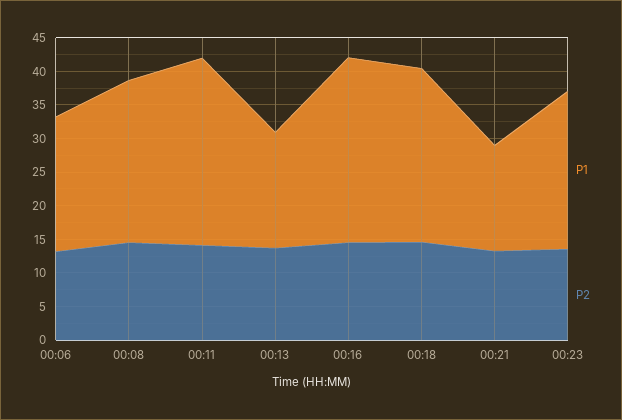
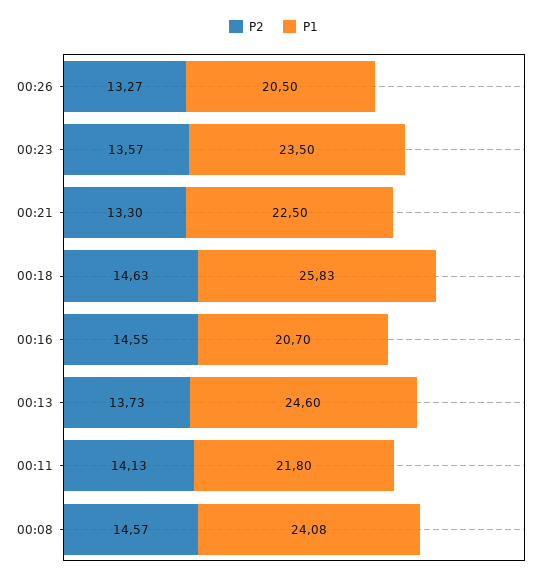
P1, 00:06: 20 -> none
P2, 00:06: 12.5 -> none
P1, 00:11: 27.5 -> 21.8
P1, 00:13: 17.5 -> 24.6
P1, 00:16: 27.5 -> 20.7
P1, 00:21: 15 -> 22.5
P2, 00:26: none -> 13.27
P1, 00:26: none -> 20.5

